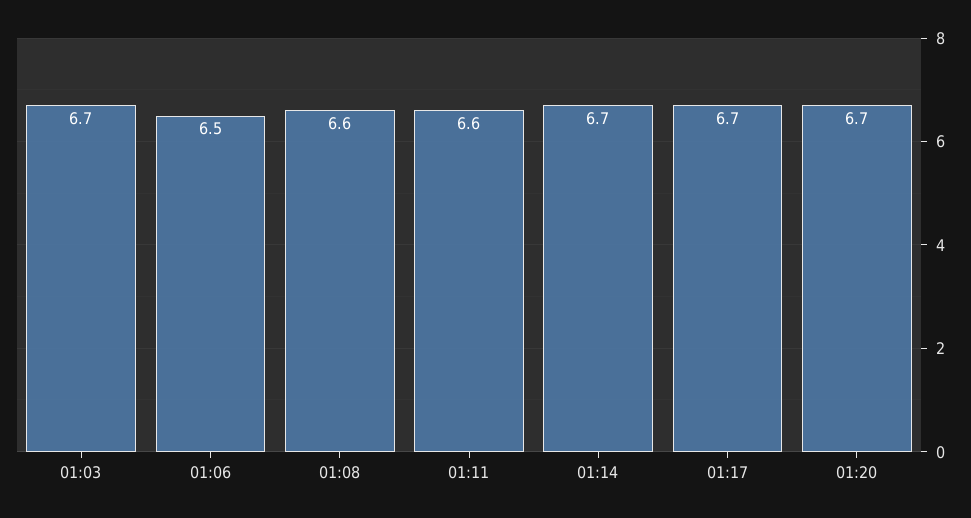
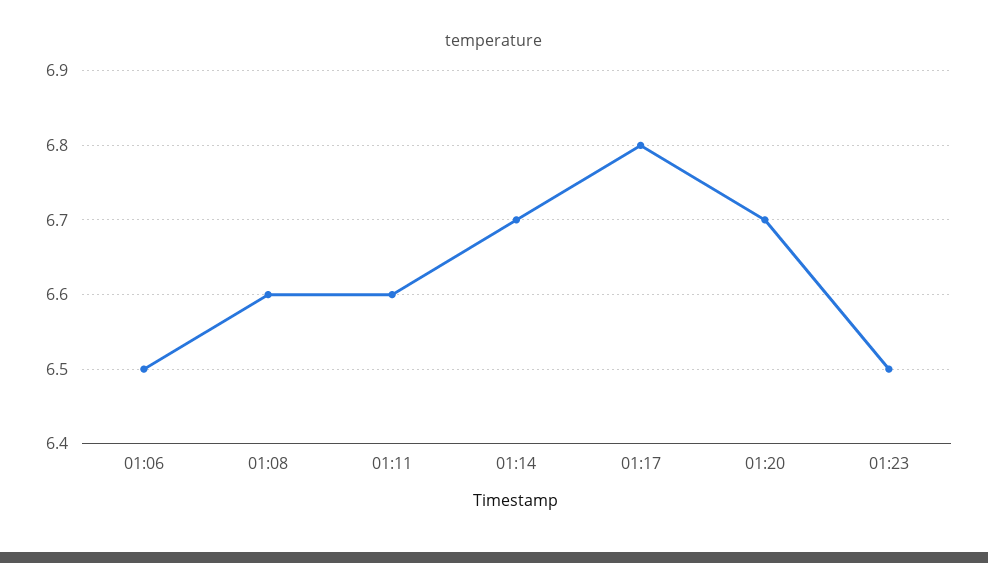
01:03: 6.7 -> none
01:17: 6.7 -> 6.8
01:23: none -> 6.5

